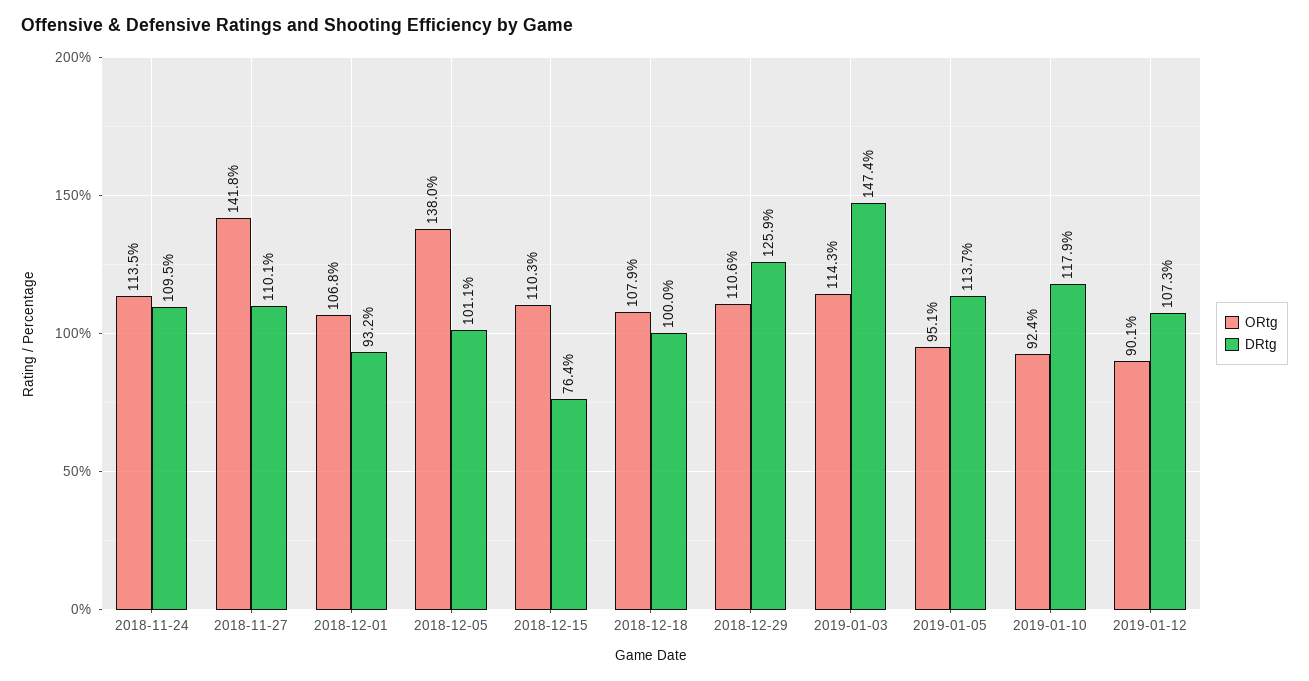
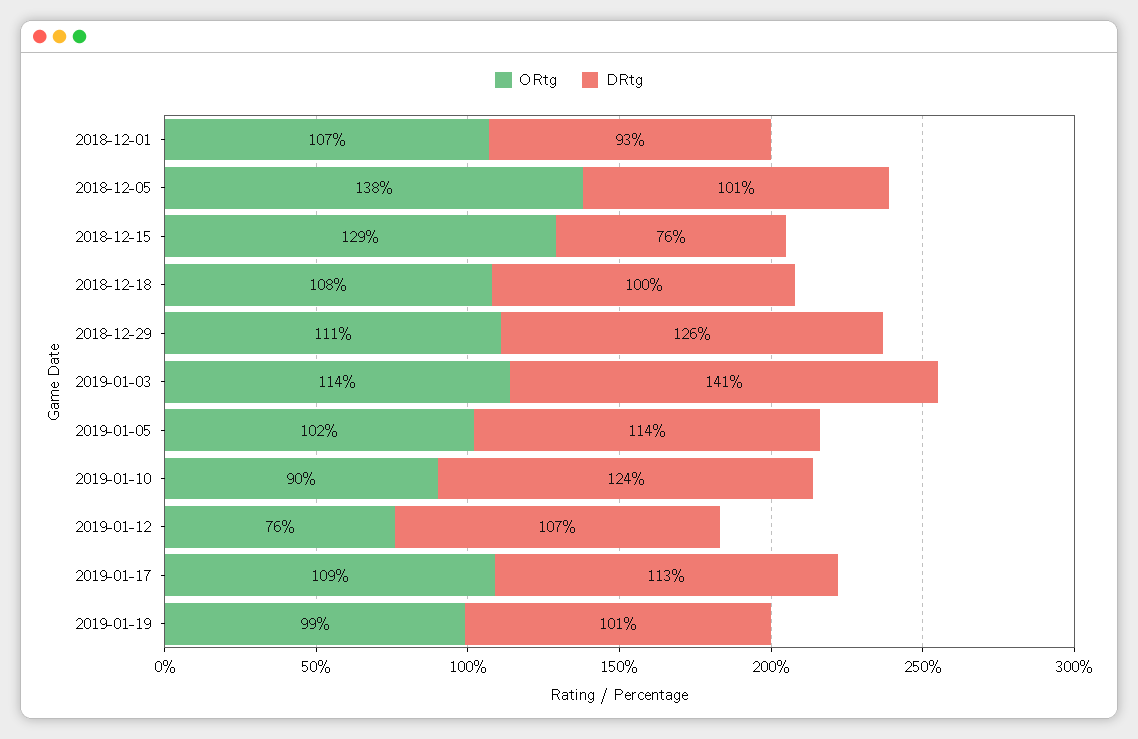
ORtg, 2018-11-24: 113.5 -> none
DRtg, 2018-11-24: 109.5 -> none
ORtg, 2018-11-27: 141.8 -> none
DRtg, 2018-11-27: 110.1 -> none
ORtg, 2018-12-15: 110.3 -> 129
DRtg, 2019-01-03: 147.4 -> 141
ORtg, 2019-01-05: 95.1 -> 102
ORtg, 2019-01-10: 92.4 -> 90
DRtg, 2019-01-10: 117.9 -> 124
ORtg, 2019-01-12: 90.1 -> 76
ORtg, 2019-01-17: none -> 109
DRtg, 2019-01-17: none -> 113
ORtg, 2019-01-19: none -> 99
DRtg, 2019-01-19: none -> 101

